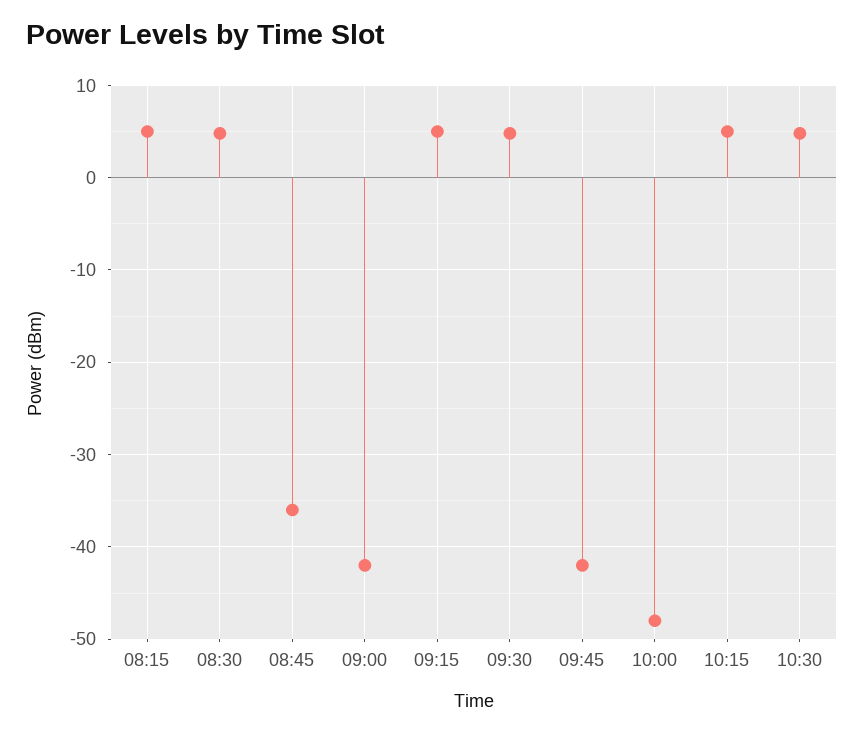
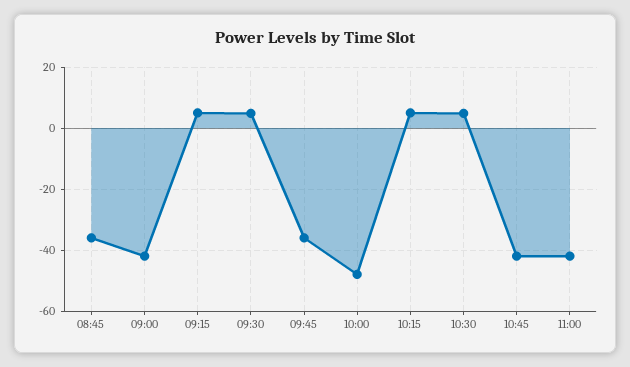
08:15: 5 -> none
08:30: 5 -> none
09:45: -42 -> -36
10:45: none -> -42
11:00: none -> -42

